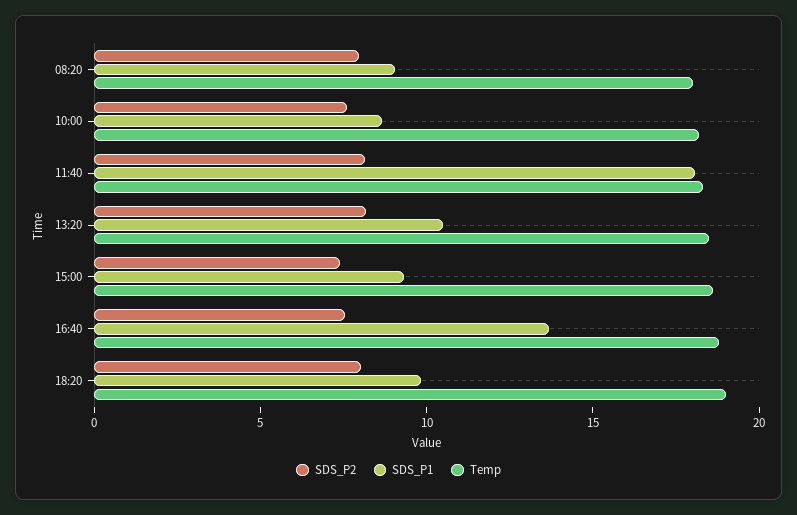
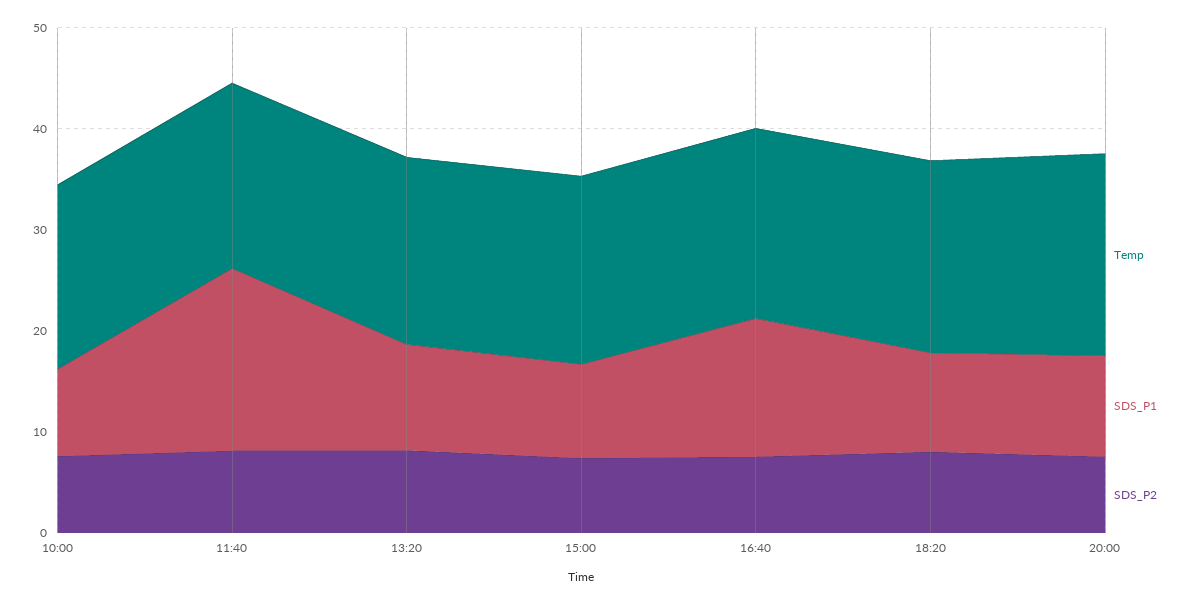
SDS_P2, 08:20: 8 -> none
SDS_P1, 08:20: 9 -> none
Temp, 08:20: 18 -> none
Temp, 20:00: none -> 20
SDS_P1, 20:00: none -> 10
SDS_P2, 20:00: none -> 8

